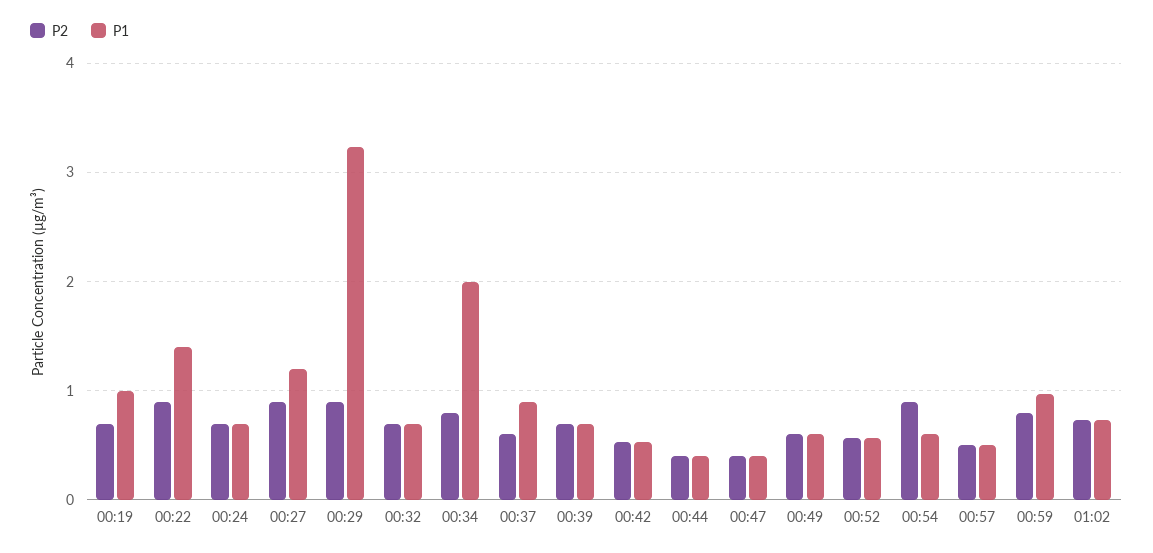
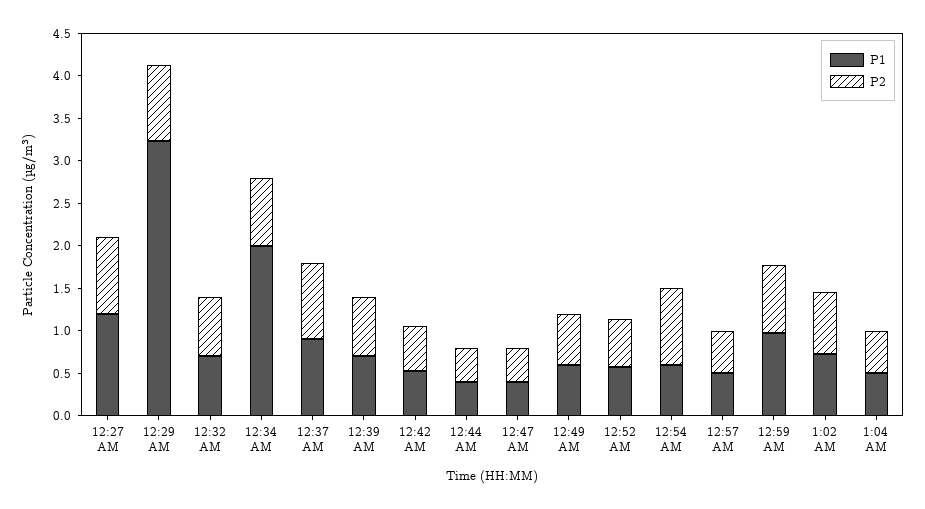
P2, 00:19: 0.7 -> none
P1, 00:19: 1 -> none
P2, 00:22: 0.9 -> none
P1, 00:22: 1.4 -> none
P2, 00:24: 0.7 -> none
P1, 00:24: 0.7 -> none
P2, 00:37: 0.6 -> 0.9
P1, 1:04 AM: none -> 0.5
P2, 1:04 AM: none -> 0.5

